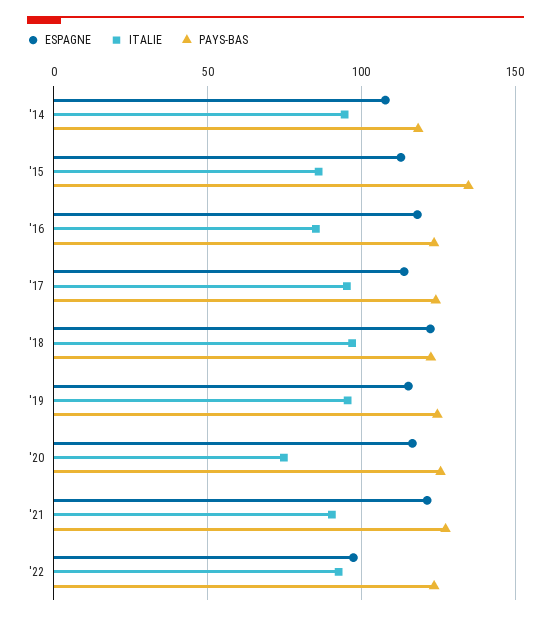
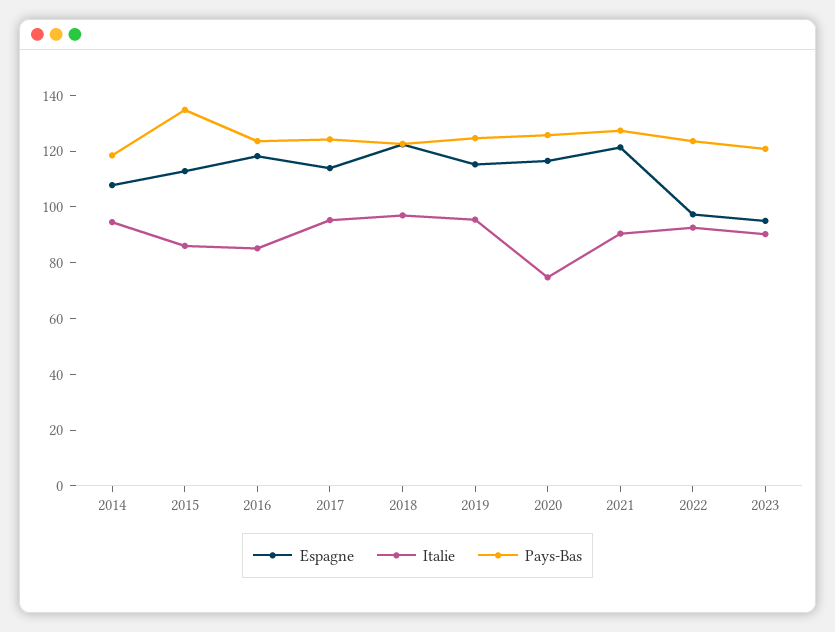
ESPAGNE, 2023: none -> 95
ITALIE, 2023: none -> 90
PAYS-BAS, 2023: none -> 120

